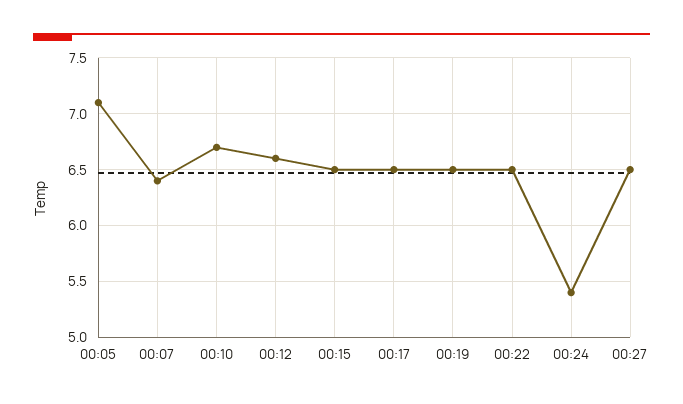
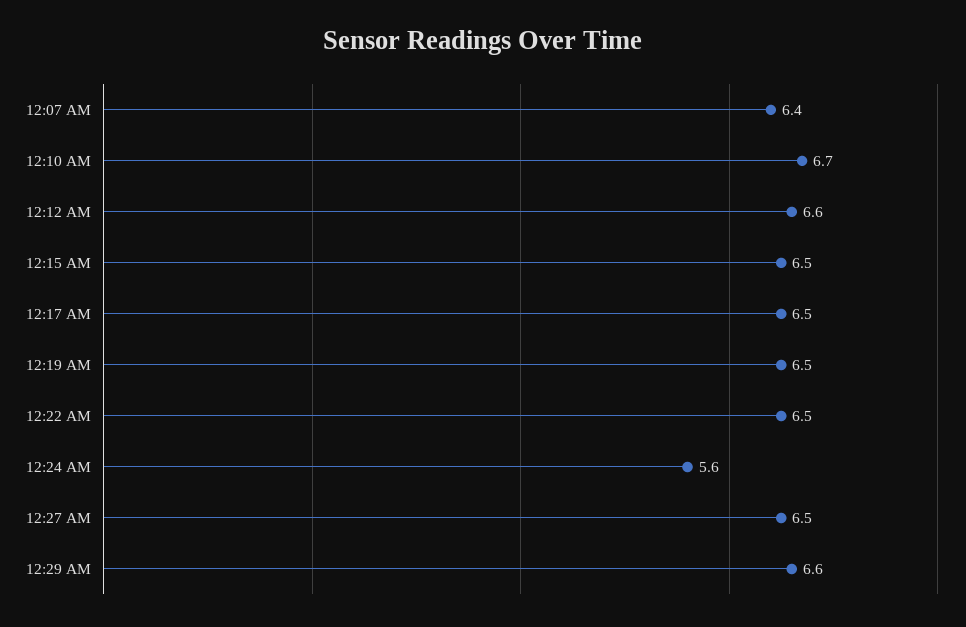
00:05: 7.1 -> none
00:24: 5.4 -> 5.6
12:29 AM: none -> 6.6

